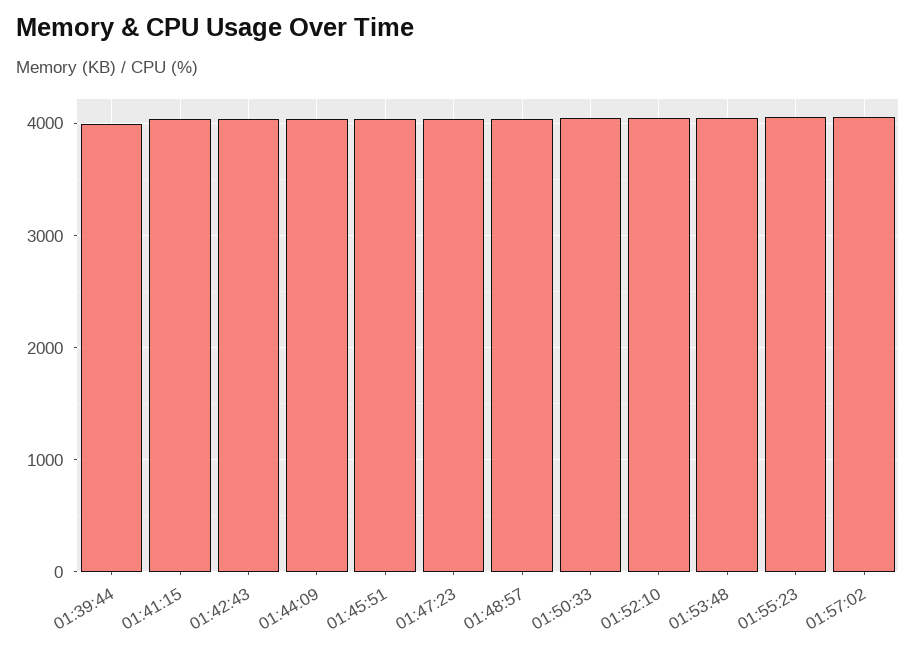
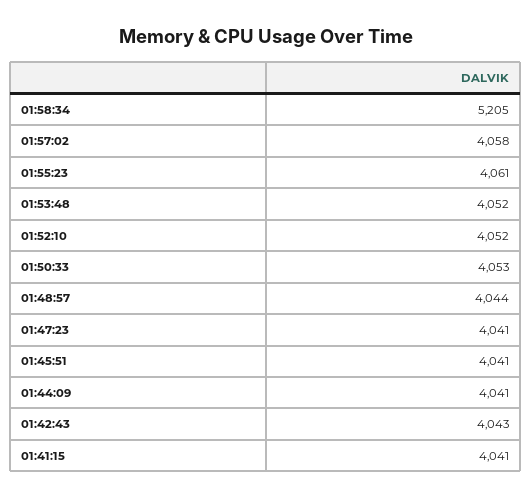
01:39:44: 4000 -> none
01:58:34: none -> 5205

